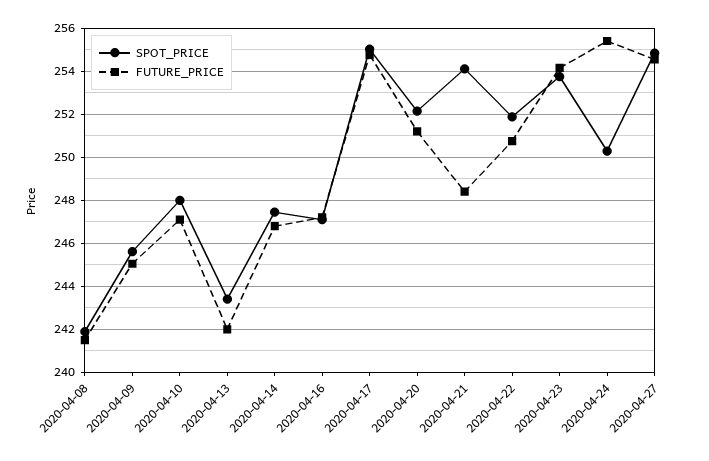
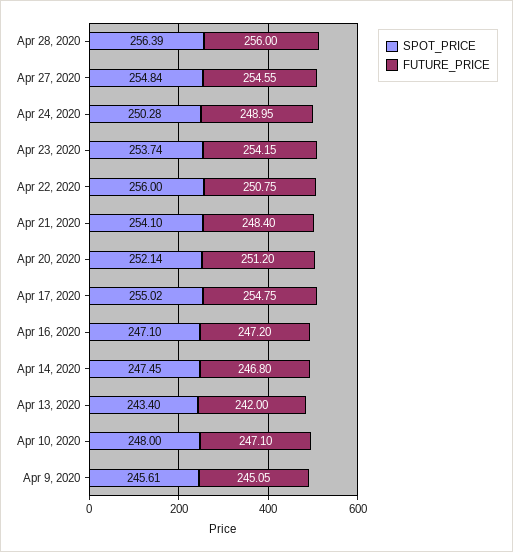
SPOT_PRICE, 2020-04-08: 242 -> none
FUTURE_PRICE, 2020-04-08: 241.5 -> none
SPOT_PRICE, 2020-04-22: 252 -> 256
FUTURE_PRICE, 2020-04-24: 255.5 -> 248.95
SPOT_PRICE, Apr 28, 2020: none -> 256.39
FUTURE_PRICE, Apr 28, 2020: none -> 256

